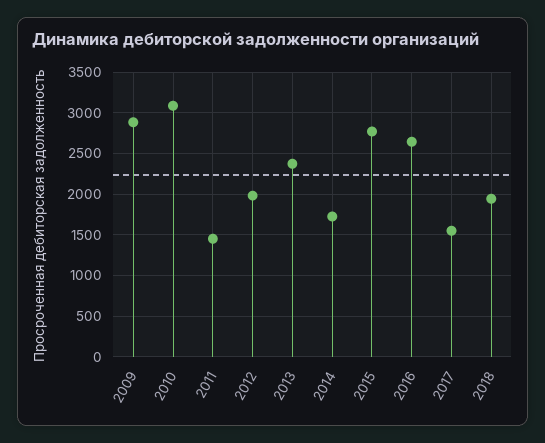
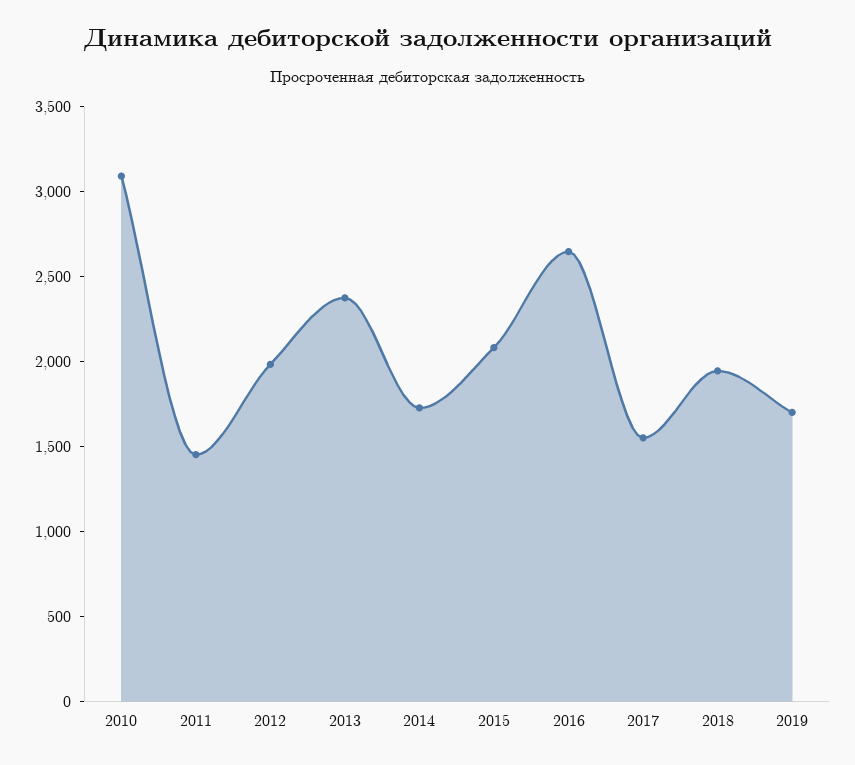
2009: 2900 -> none
2015: 2800 -> 2100
2019: none -> 1700

